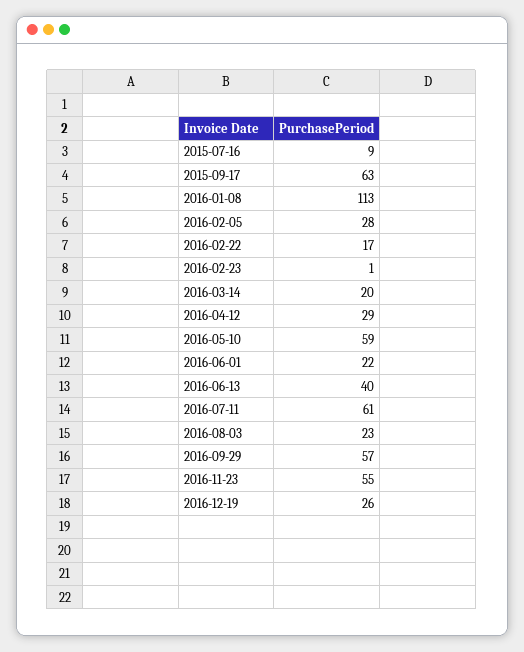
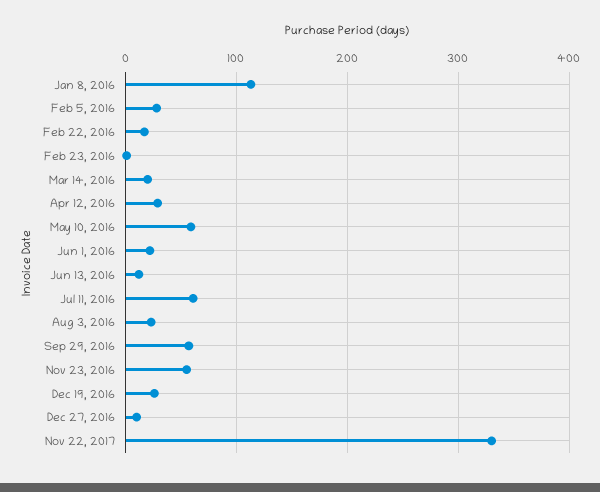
2015-07-16: 9 -> none
2015-09-17: 63 -> none
2016-06-13: 40 -> 10
Dec 27, 2016: none -> 10
Nov 22, 2017: none -> 330

